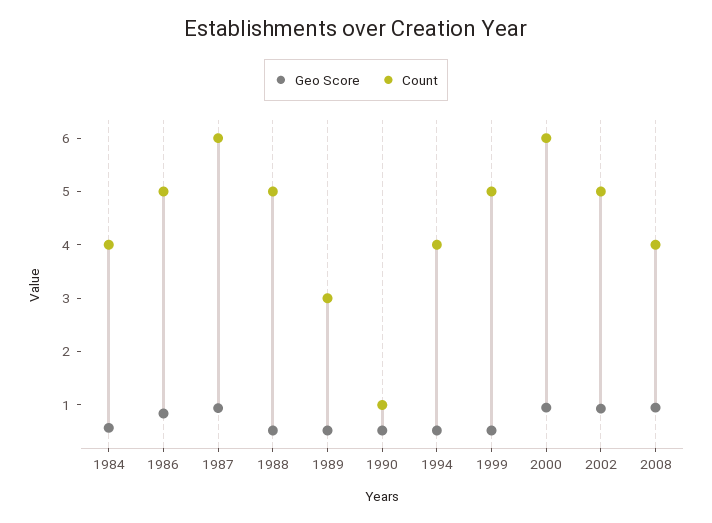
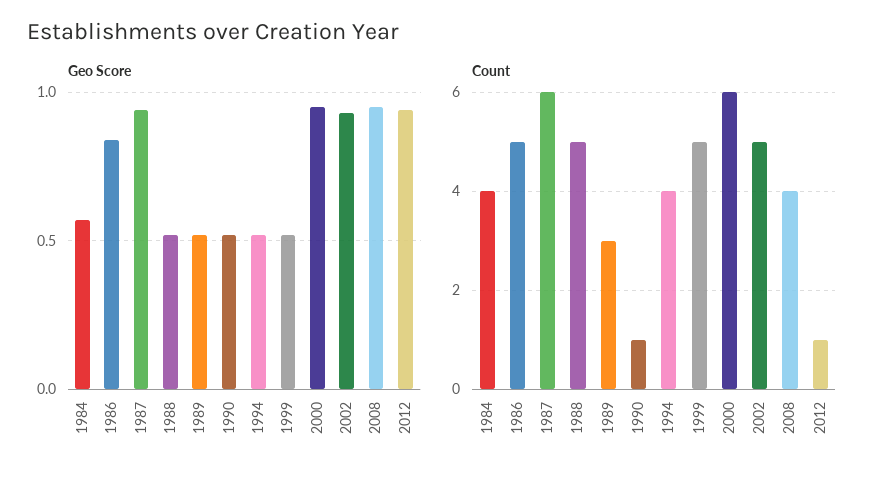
Geo Score, 2012: none -> 0.95
Count, 2012: none -> 1

